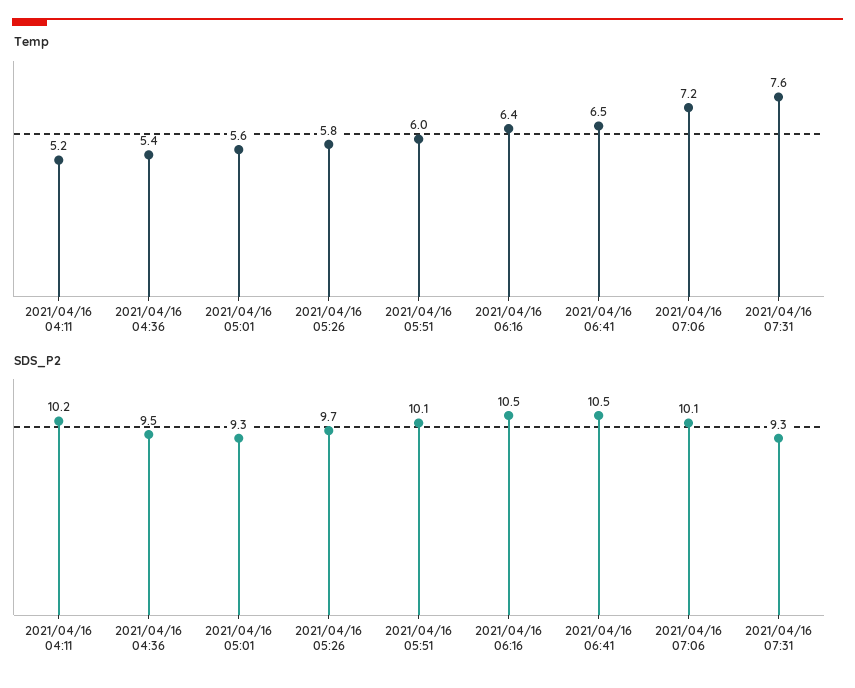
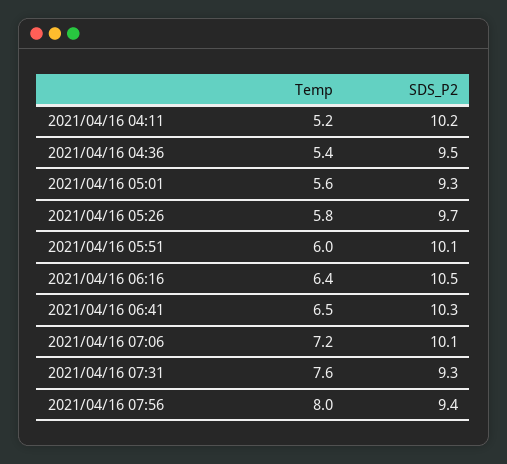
SDS_P2, 2021/04/16 06:41: 10.5 -> 10.3
Temp, 2021/04/16 07:56: none -> 8
SDS_P2, 2021/04/16 07:56: none -> 9.4

